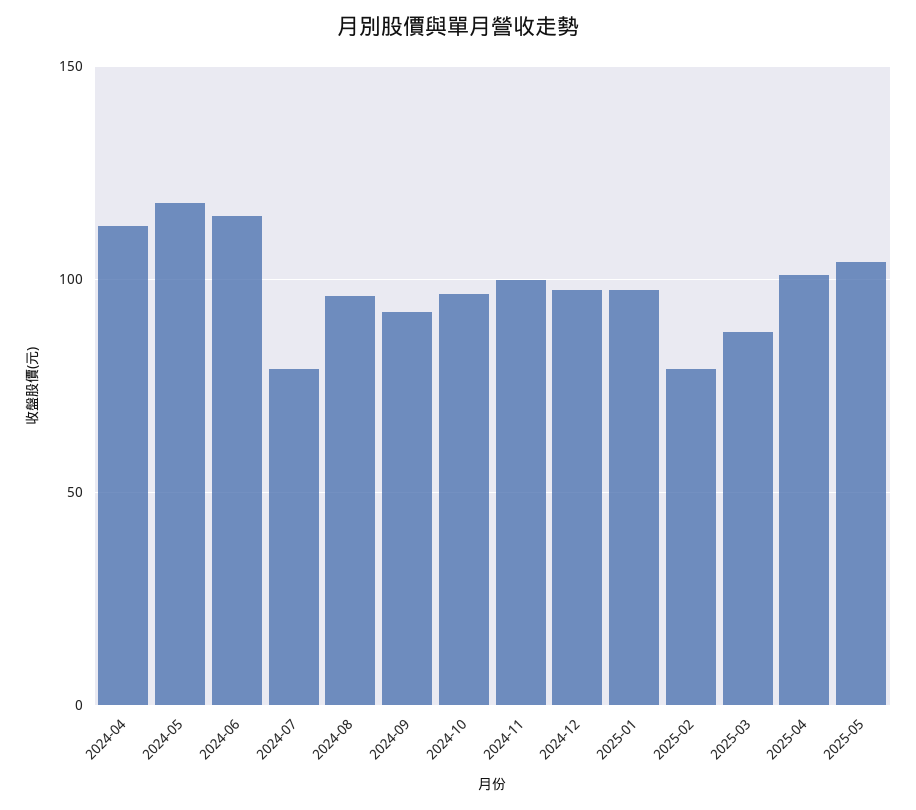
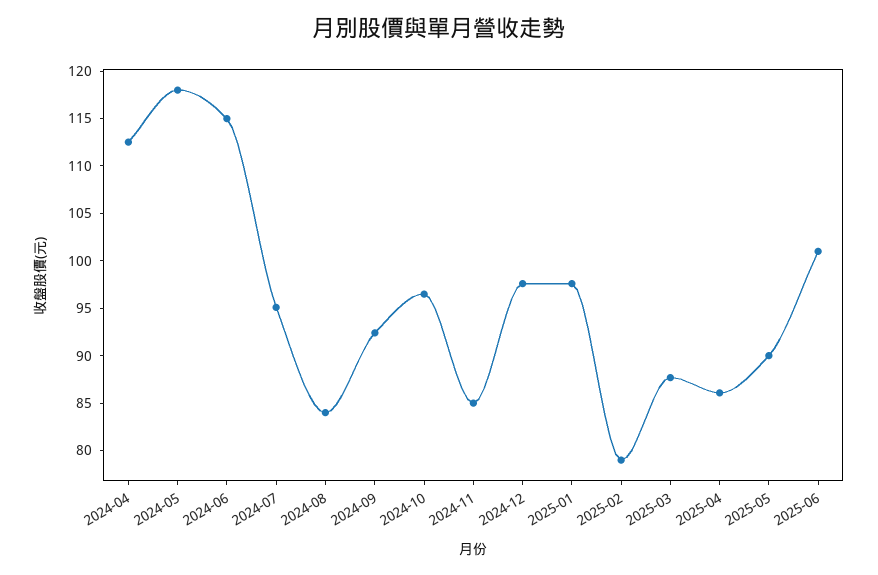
2024-07: 80 -> 95
2024-08: 95 -> 84
2024-11: 100 -> 85
2025-04: 100 -> 86
2025-05: 105 -> 90
2025-06: none -> 101

